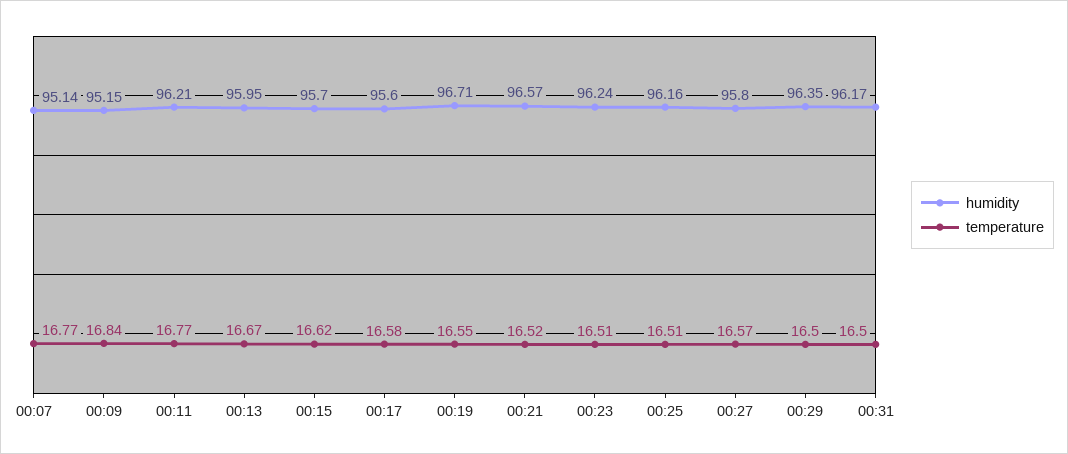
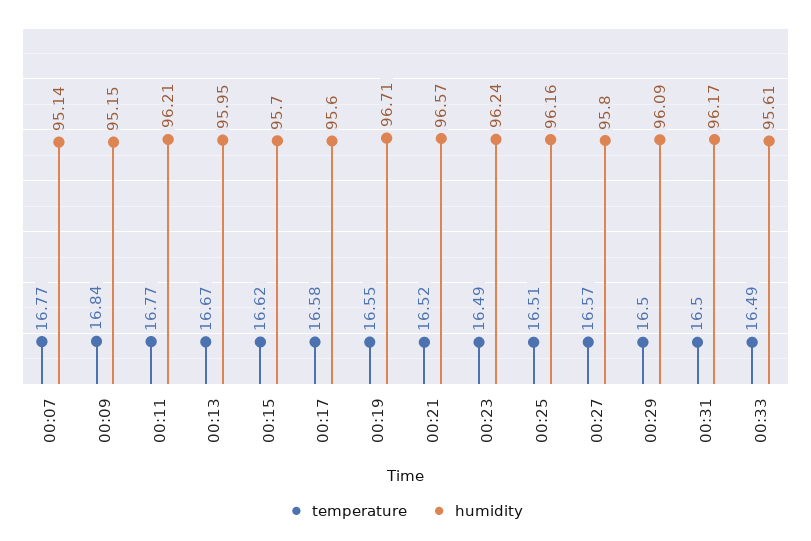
temperature, 00:23: 16.51 -> 16.49
humidity, 00:29: 96.35 -> 96.09
temperature, 00:33: none -> 16.49
humidity, 00:33: none -> 95.61

